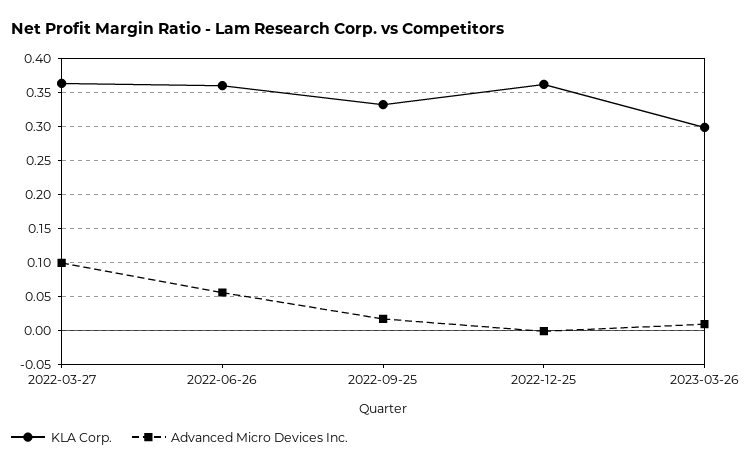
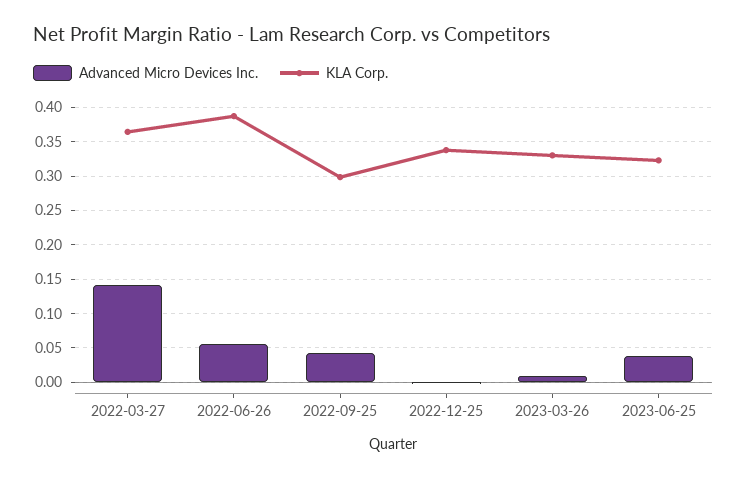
Advanced Micro Devices Inc., 2022-03-27: 0.1 -> 0.14
KLA Corp., 2022-06-26: 0.36 -> 0.39
KLA Corp., 2022-09-25: 0.33 -> 0.3
Advanced Micro Devices Inc., 2022-09-25: 0.02 -> 0.04
KLA Corp., 2022-12-25: 0.36 -> 0.34
KLA Corp., 2023-03-26: 0.3 -> 0.33
Advanced Micro Devices Inc., 2023-06-25: none -> 0.04
KLA Corp., 2023-06-25: none -> 0.32

